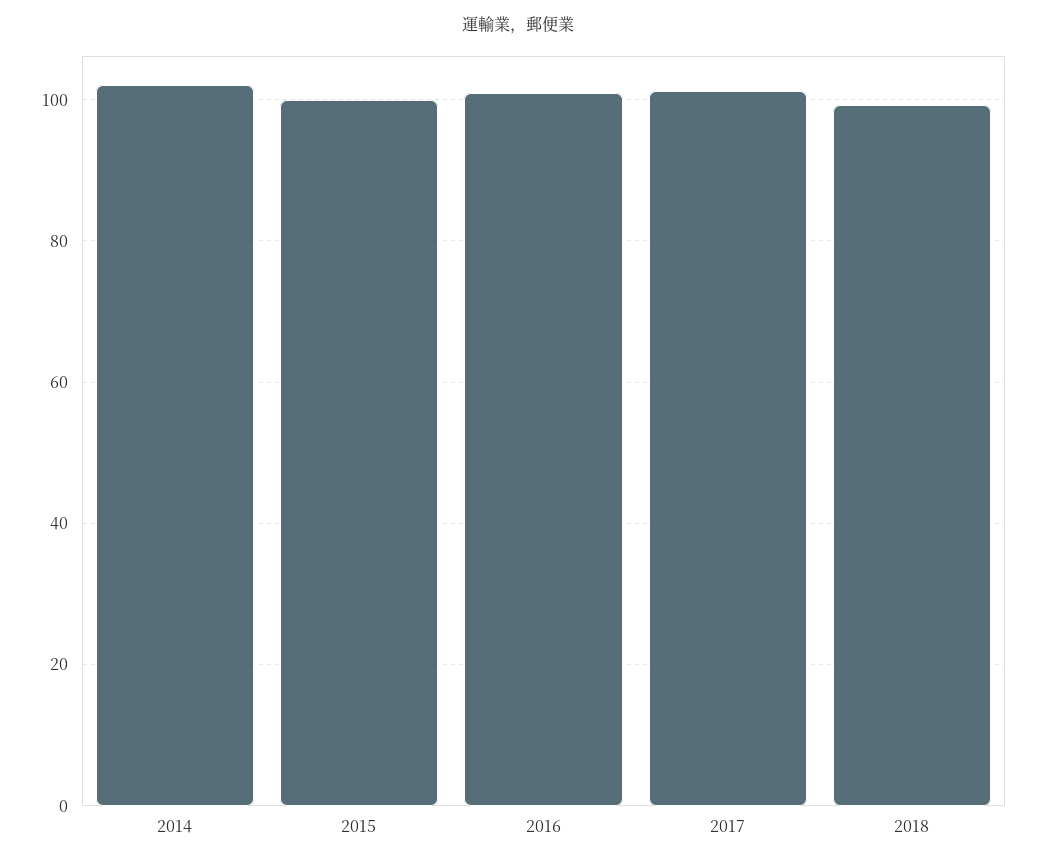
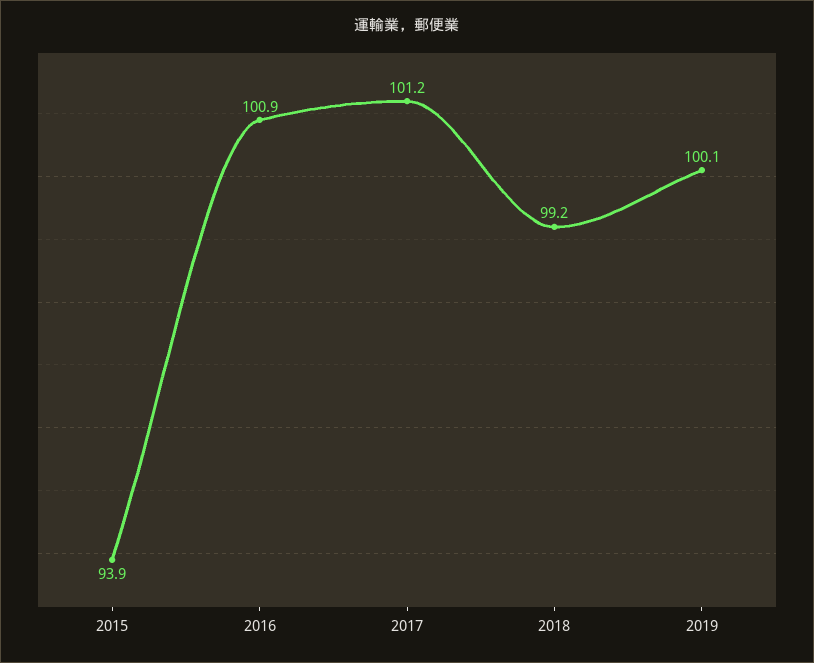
2014: 102 -> none
2015: 100 -> 93.9
2019: none -> 100.1

